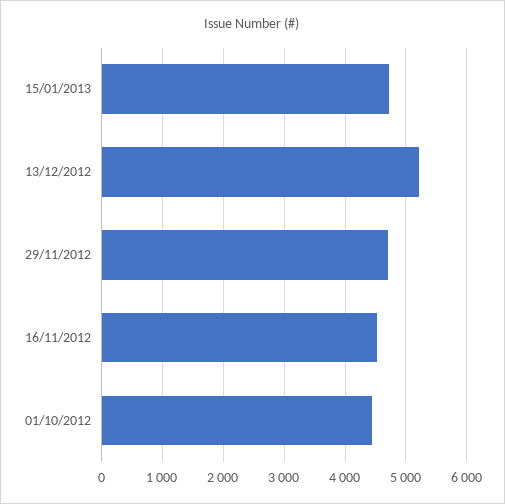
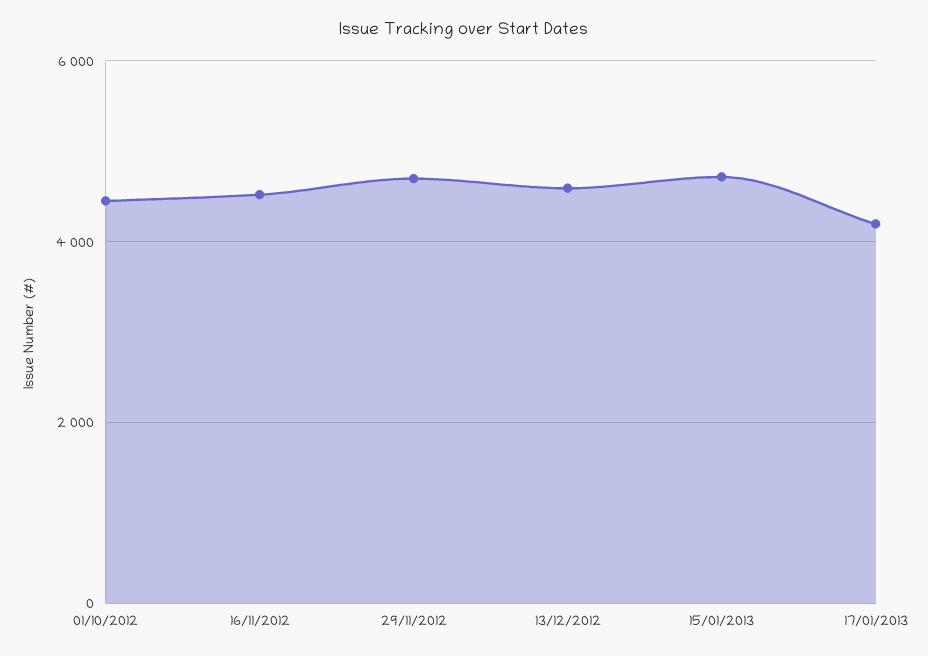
13/12/2012: 5200 -> 4600
17/01/2013: none -> 4200

